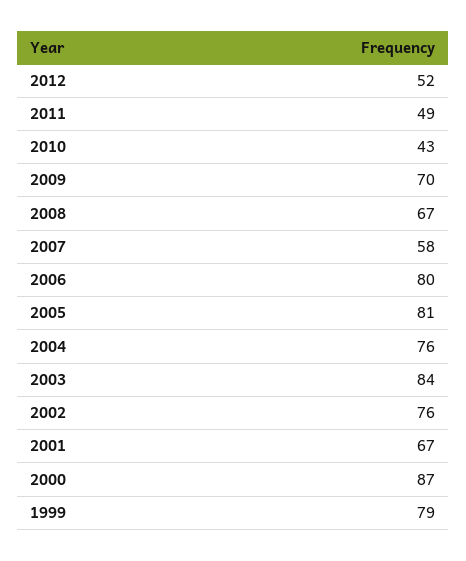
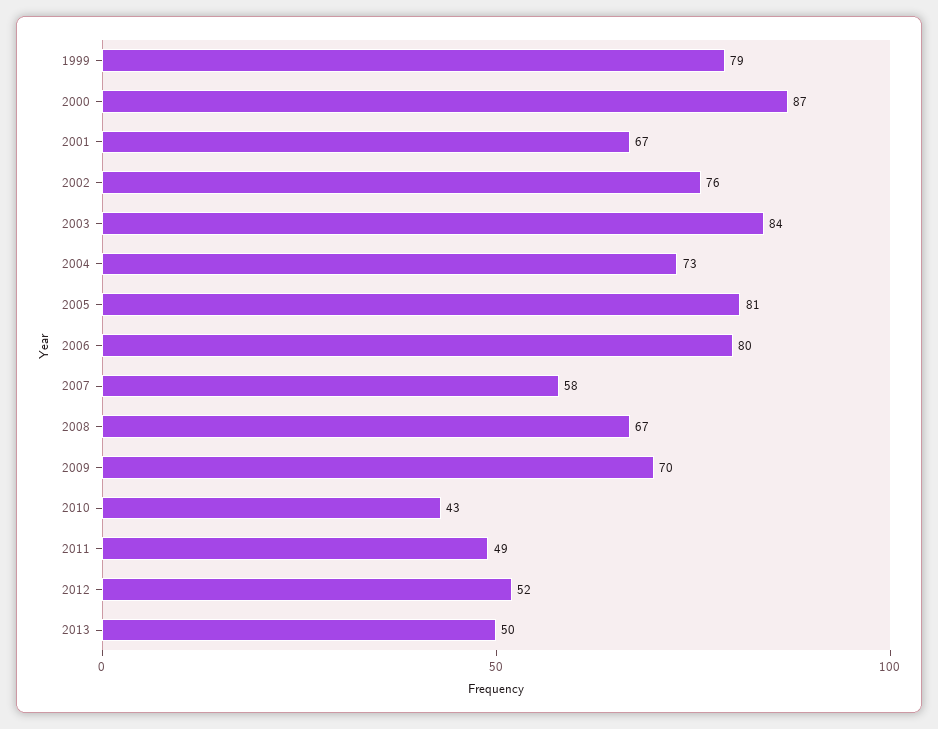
2004: 76 -> 73
2013: none -> 50

